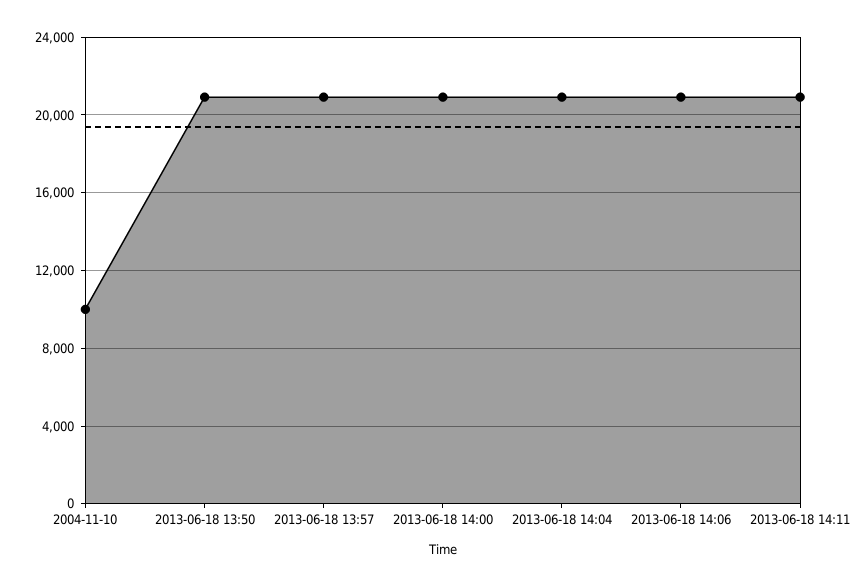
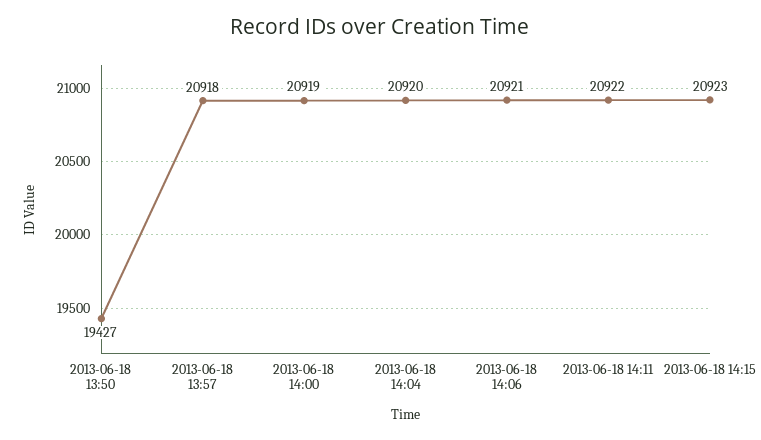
2004-11-10: 10000 -> none
2013-06-18 13:50: 21000 -> 19427
2013-06-18 14:15: none -> 20923

